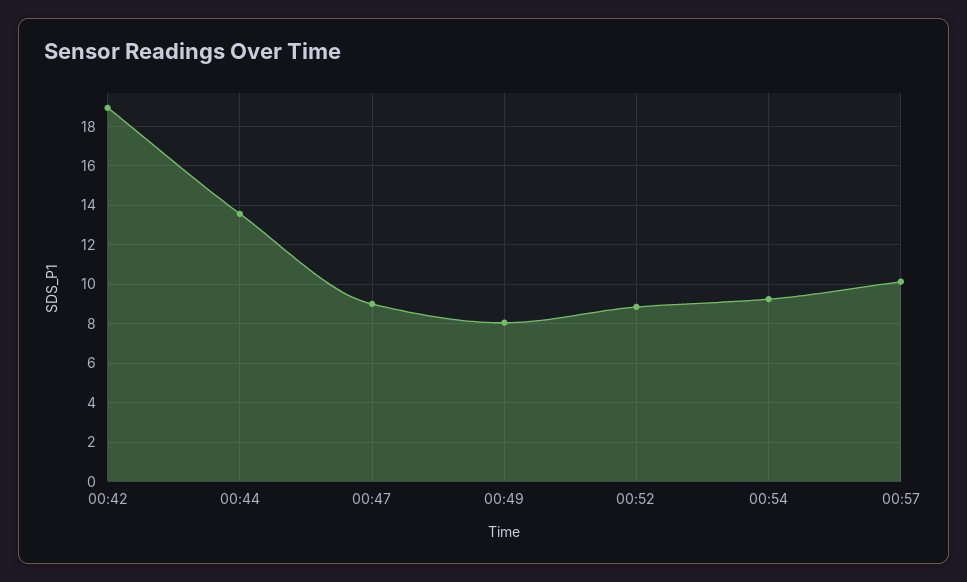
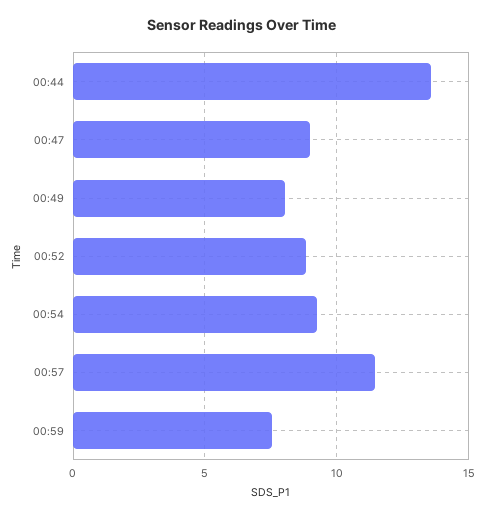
00:42: 19 -> none
00:57: 10 -> 11.5
00:59: none -> 7.5

